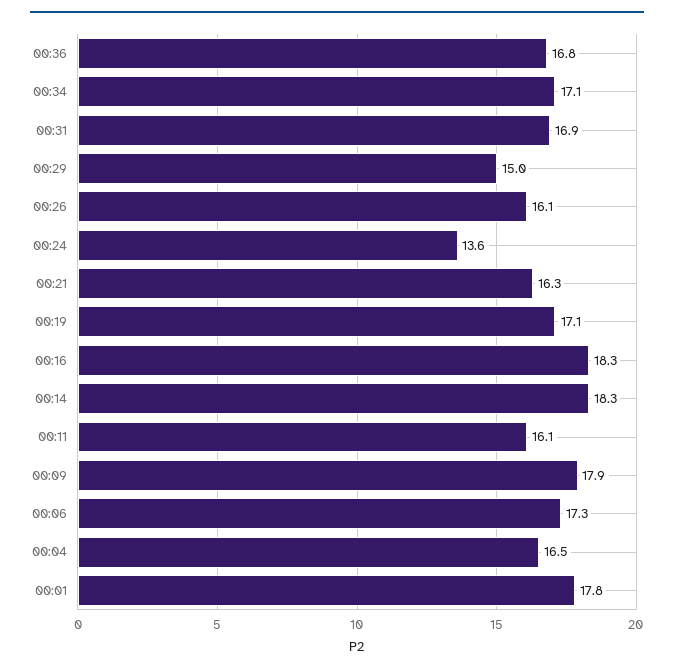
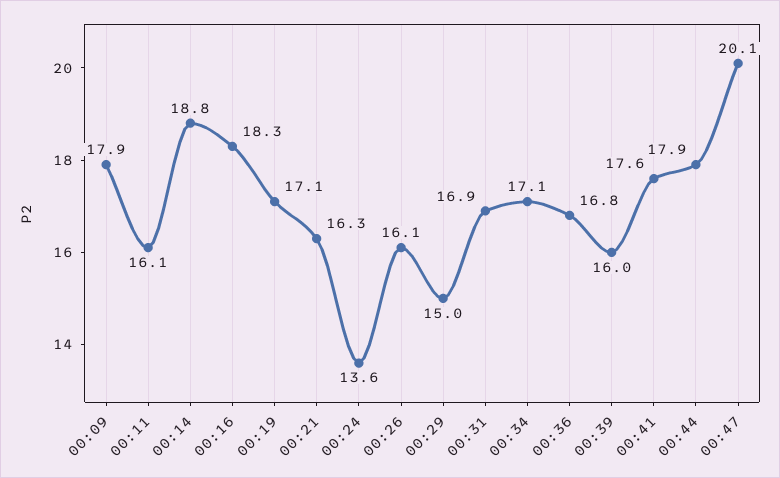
00:14: 18.3 -> 18.8
00:06: 17.3 -> none
00:04: 16.5 -> none
00:01: 17.8 -> none
00:39: none -> 16
00:41: none -> 17.6
00:44: none -> 17.9
00:47: none -> 20.1

